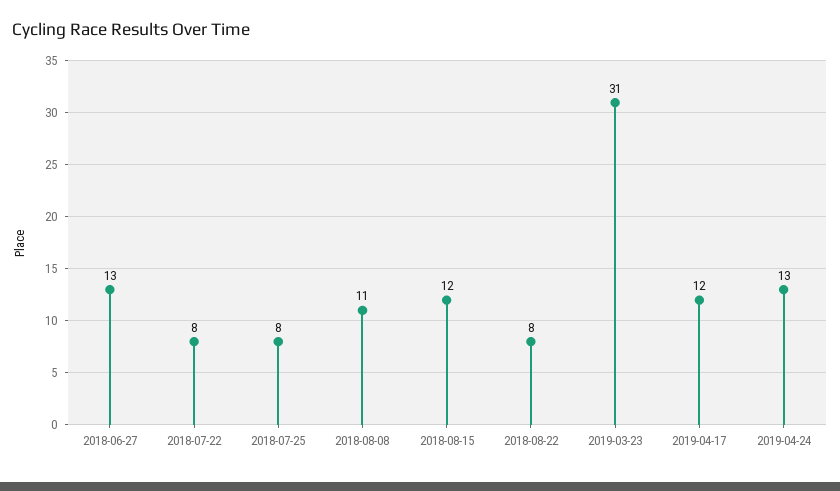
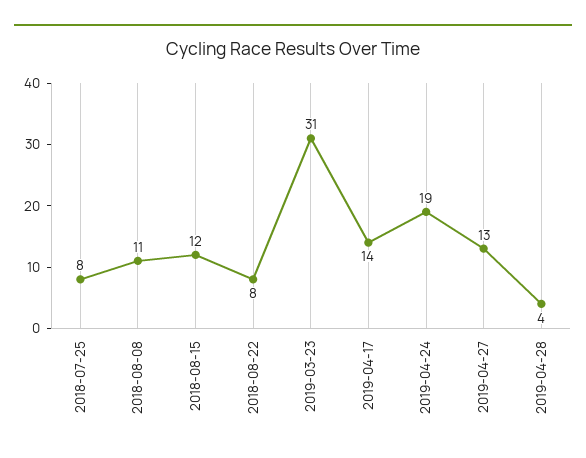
2018-06-27: 13 -> none
2018-07-22: 8 -> none
2019-04-17: 12 -> 14
2019-04-24: 13 -> 19
2019-04-27: none -> 13
2019-04-28: none -> 4

